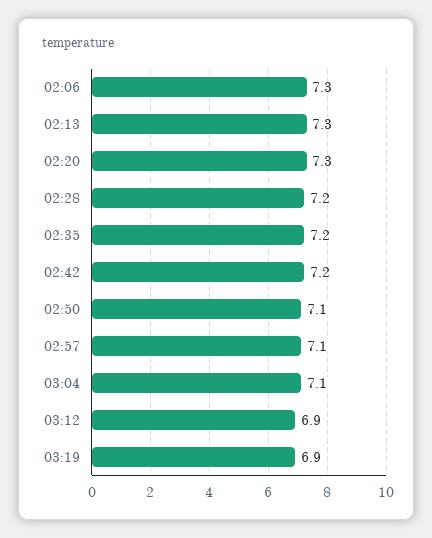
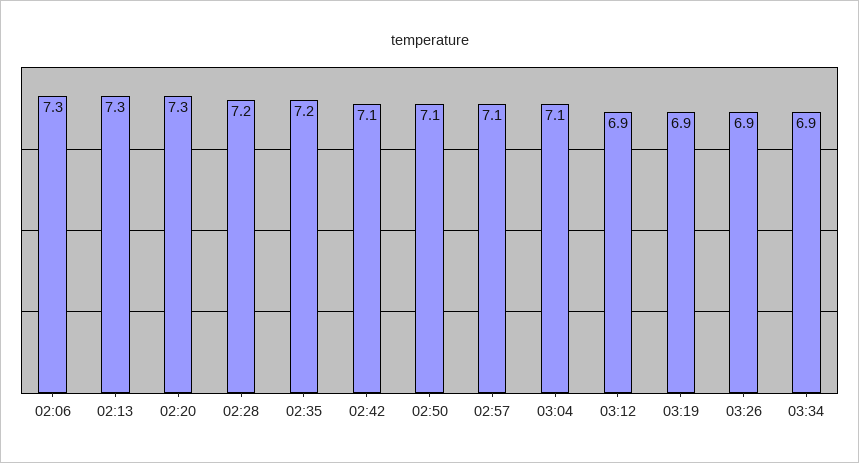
02:42: 7.2 -> 7.1
03:26: none -> 6.9
03:34: none -> 6.9

